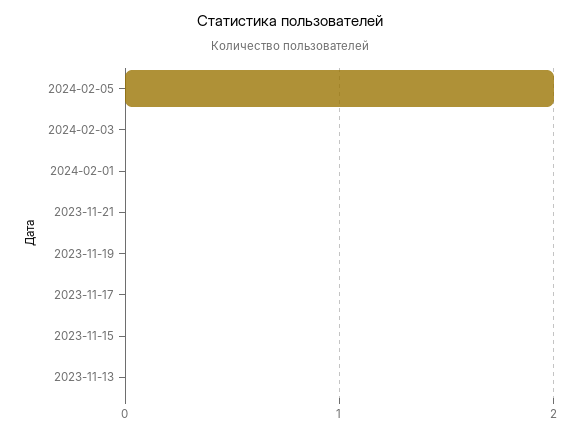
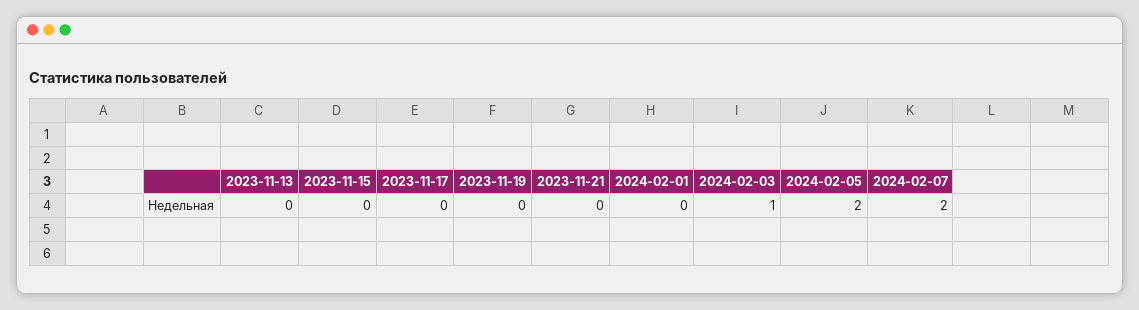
2024-02-03: 0 -> 1
2024-02-07: none -> 2

